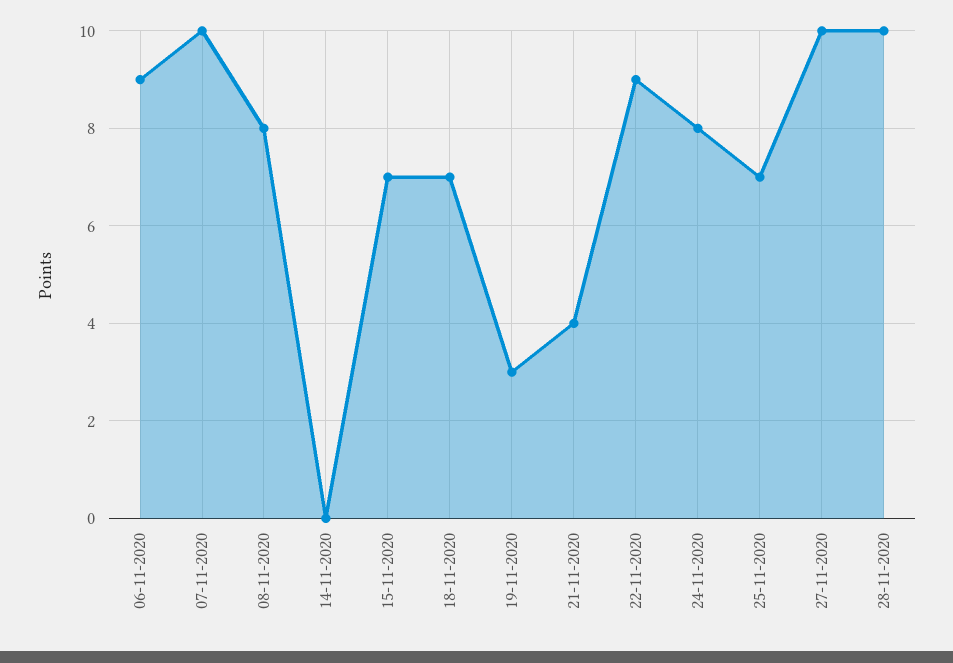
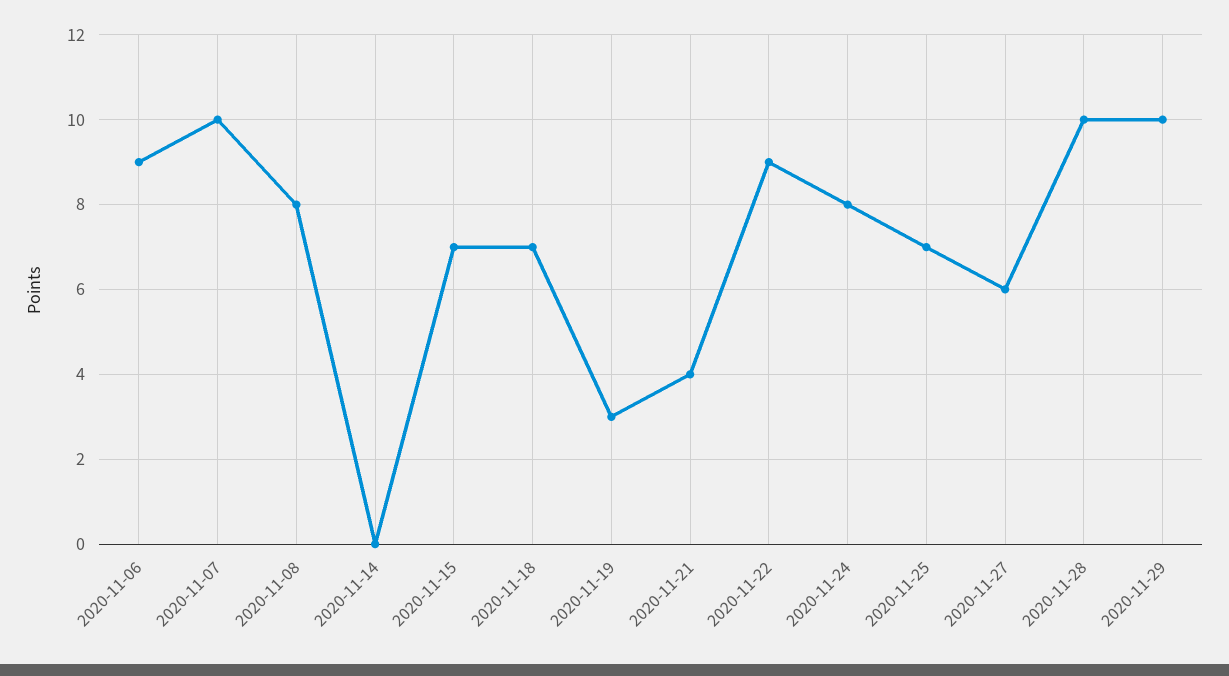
27-11-2020: 10 -> 6
2020-11-29: none -> 10

